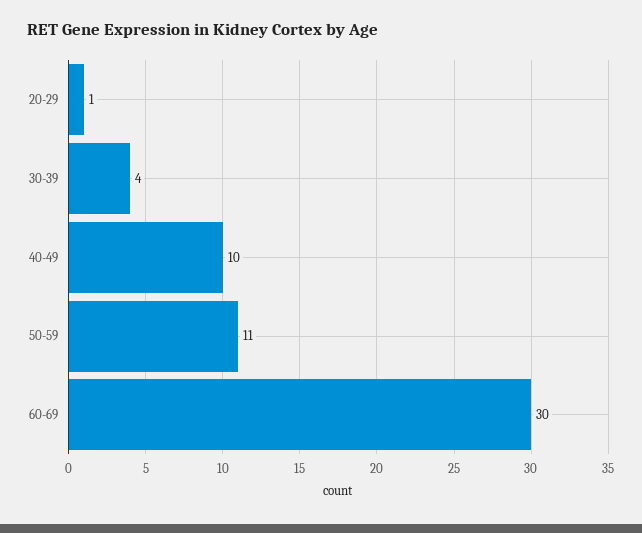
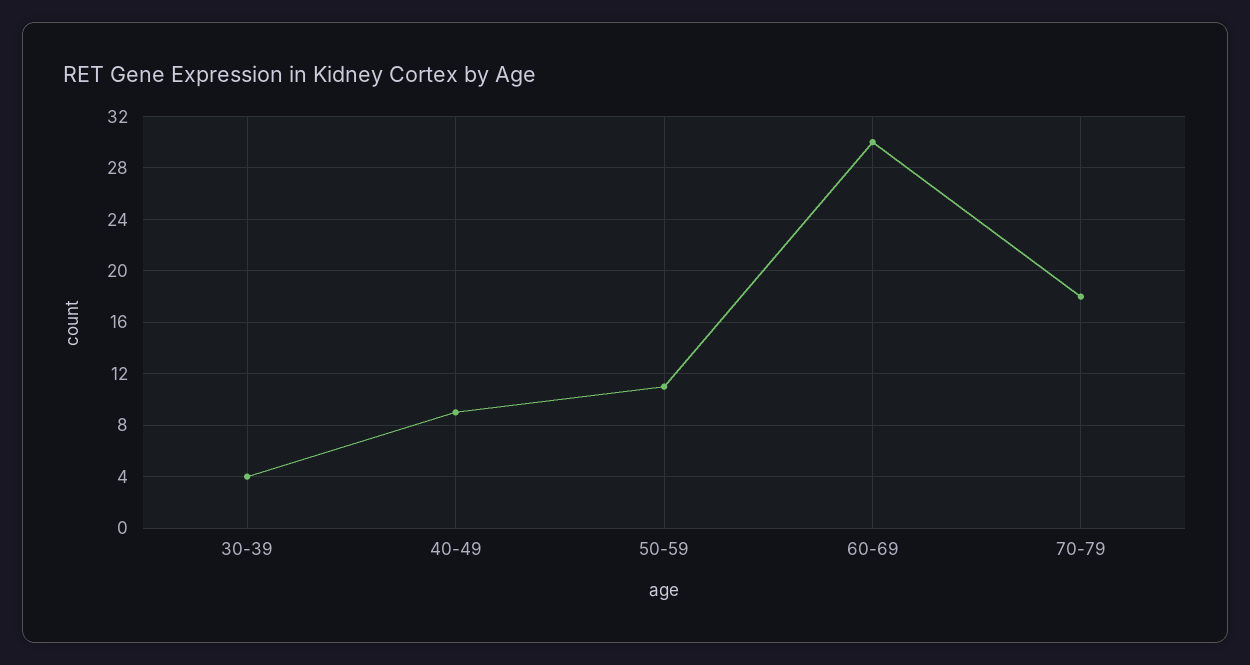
20-29: 1 -> none
40-49: 10 -> 9
70-79: none -> 18

